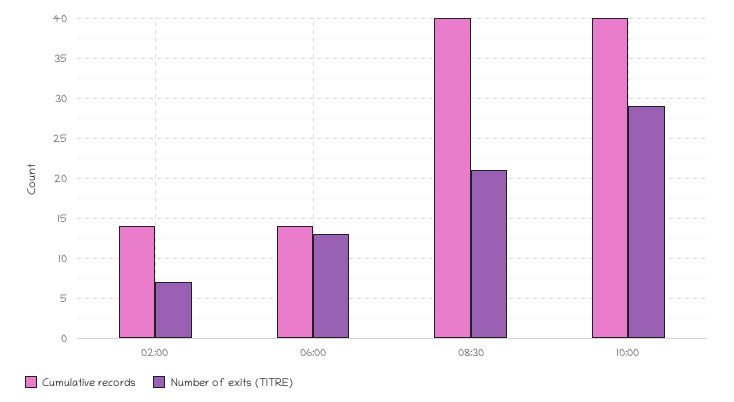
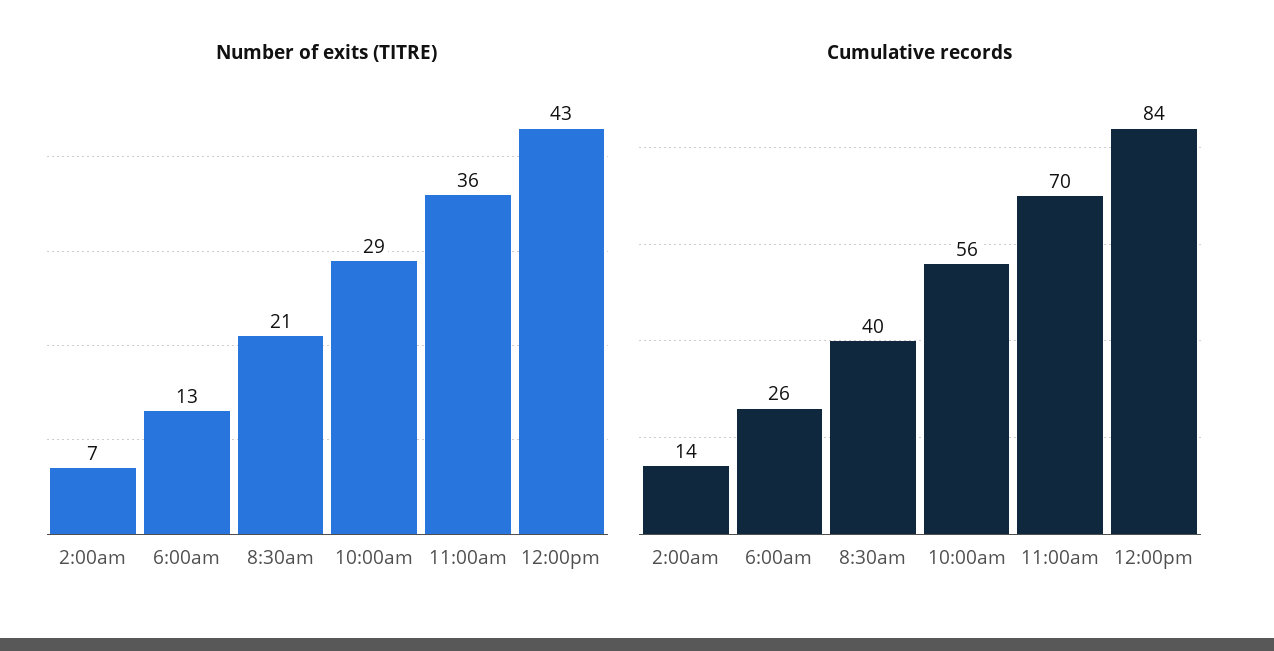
Cumulative records, 06:00: 14 -> 26
Cumulative records, 10:00: 40 -> 56
Number of exits (TITRE), 11:00am: none -> 36
Number of exits (TITRE), 12:00pm: none -> 43
Cumulative records, 11:00am: none -> 70
Cumulative records, 12:00pm: none -> 84

